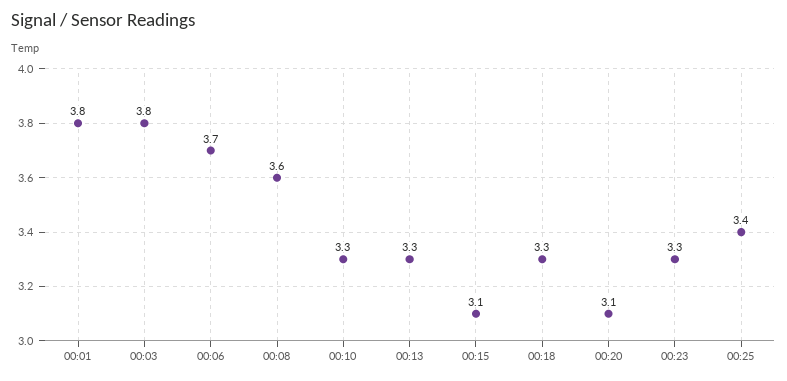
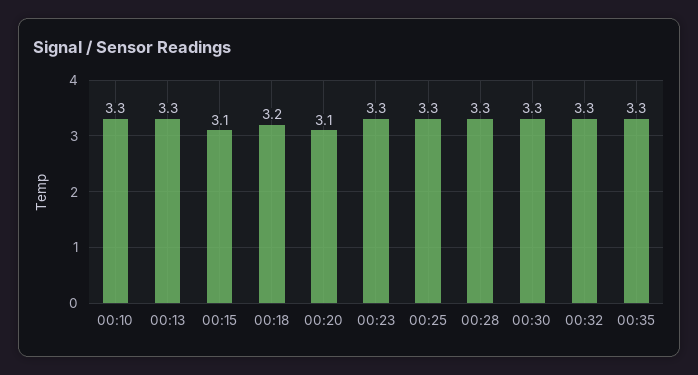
00:01: 3.8 -> none
00:03: 3.8 -> none
00:06: 3.7 -> none
00:08: 3.6 -> none
00:18: 3.3 -> 3.2
00:25: 3.4 -> 3.3
00:28: none -> 3.3
00:30: none -> 3.3
00:32: none -> 3.3
00:35: none -> 3.3

